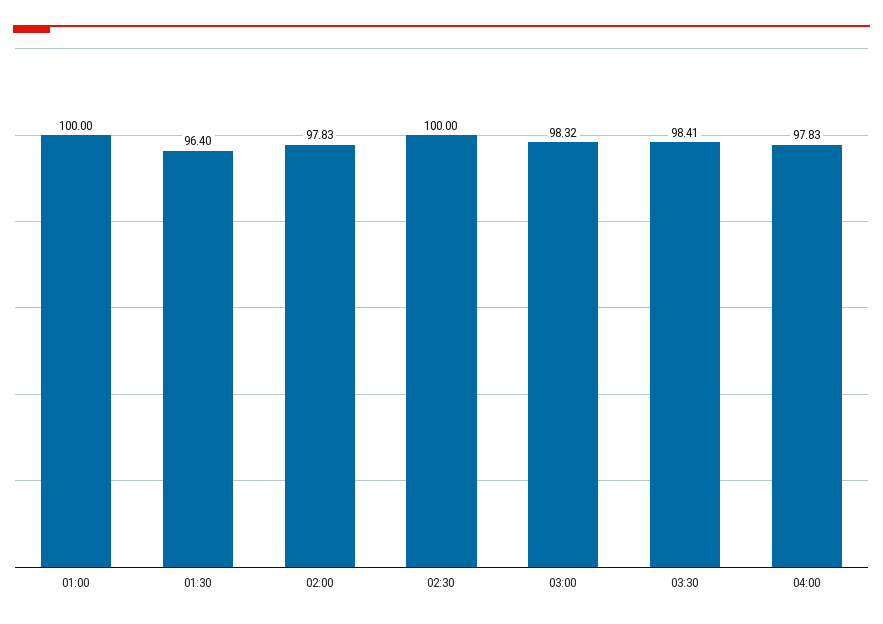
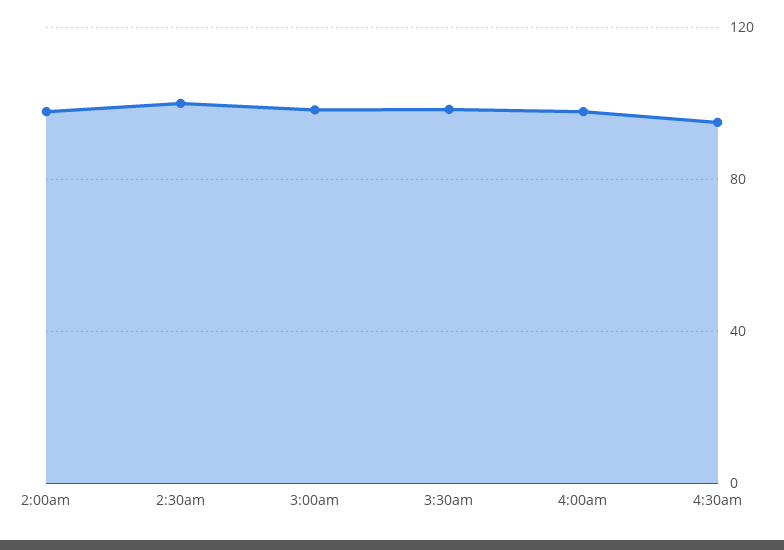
01:00: 100 -> none
01:30: 96.4 -> none
4:30am: none -> 95

